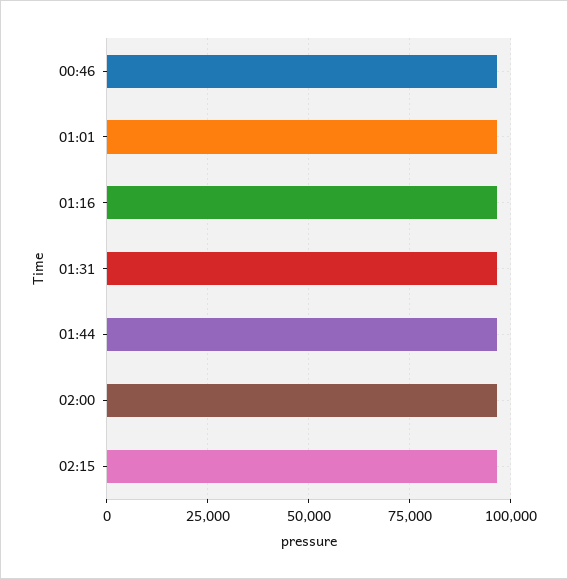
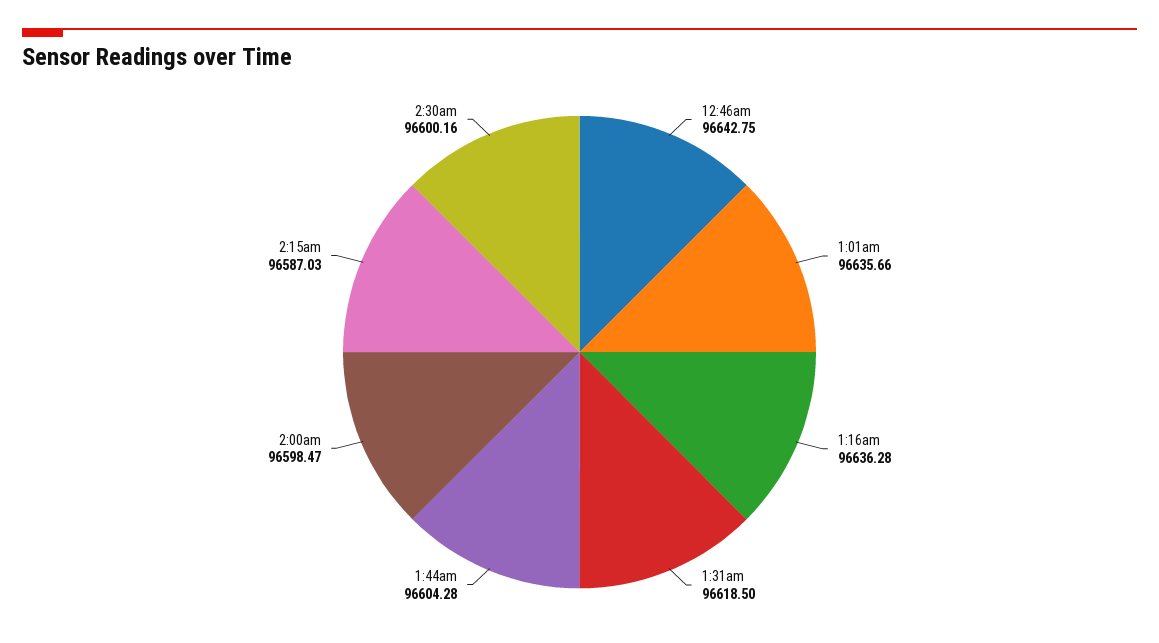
2:30am: none -> 96600.16

